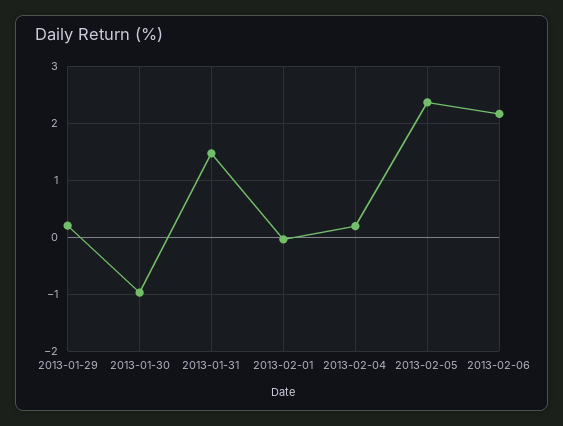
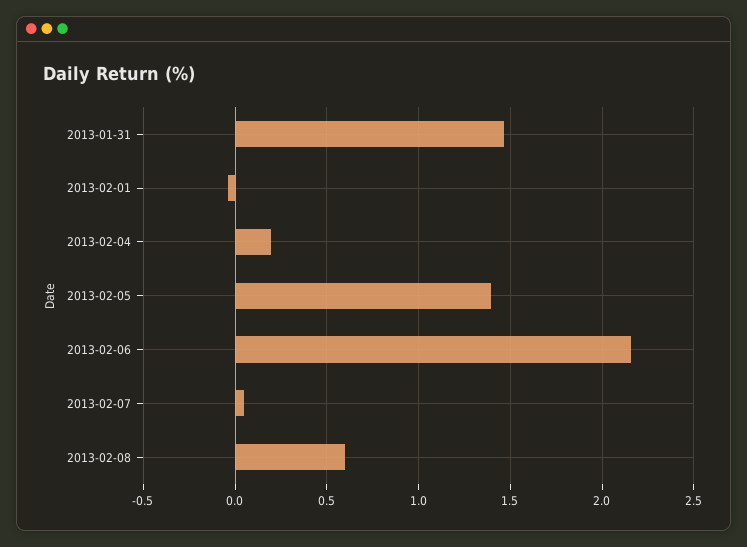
2013-01-29: 0.2 -> none
2013-01-30: -1 -> none
2013-02-05: 2.4 -> 1.4
2013-02-07: none -> 0.05
2013-02-08: none -> 0.6

